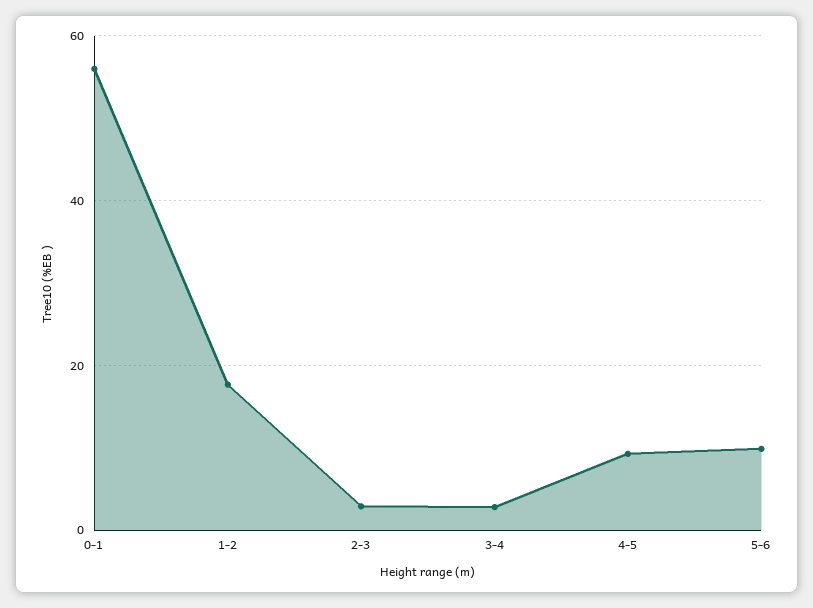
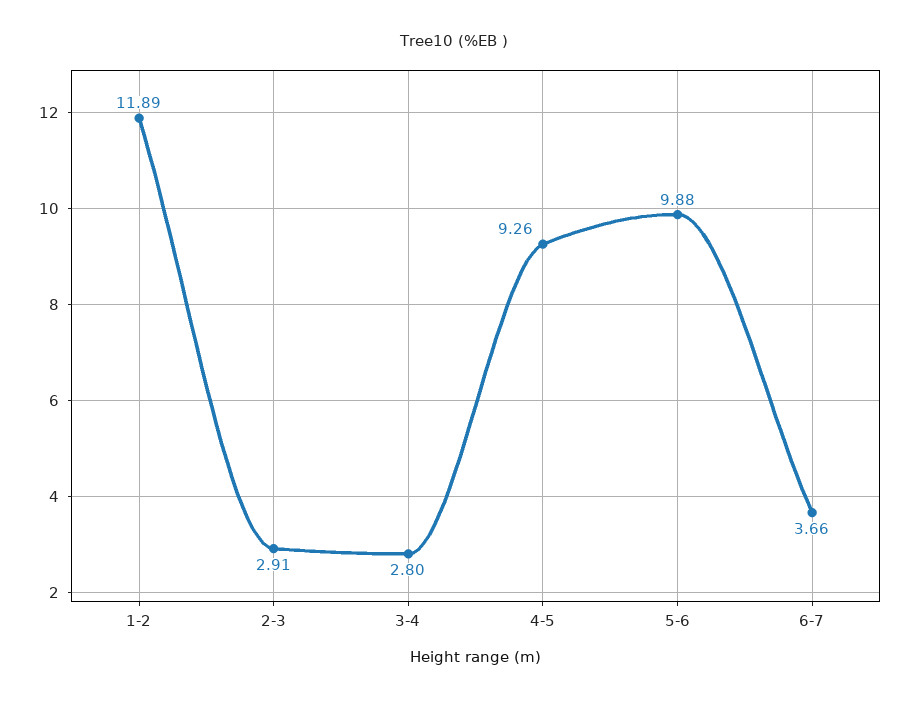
0-1: 56 -> none
1-2: 18 -> 11.89
6-7: none -> 3.66

